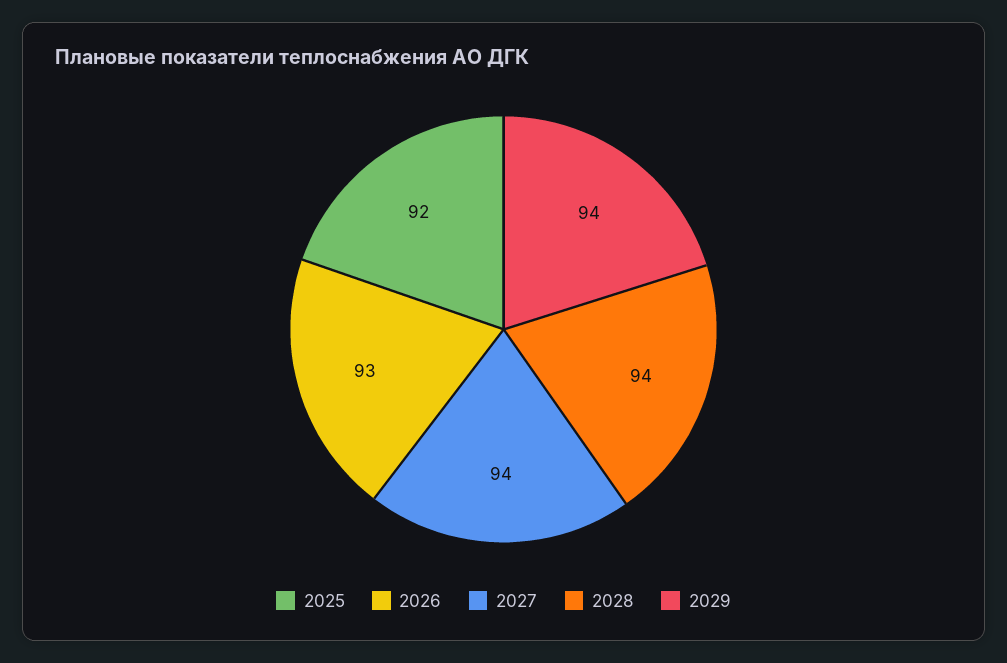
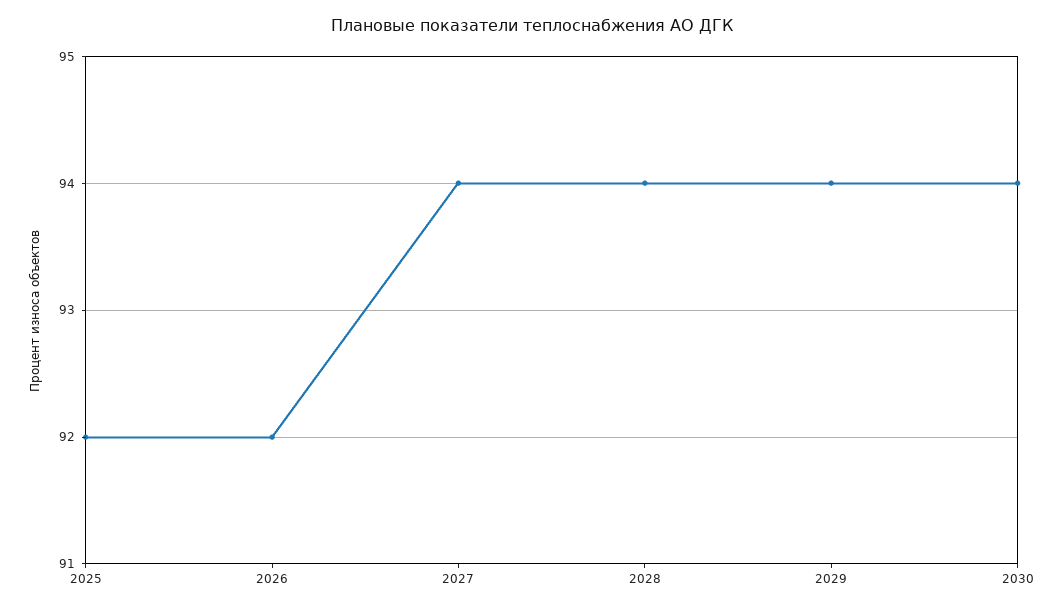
2026: 93 -> 92
2030: none -> 94

